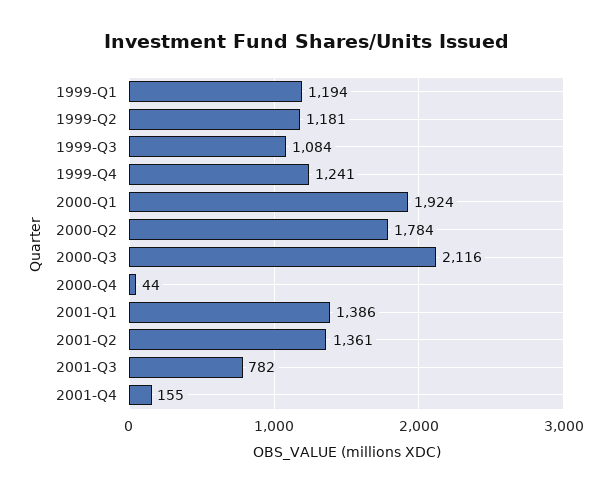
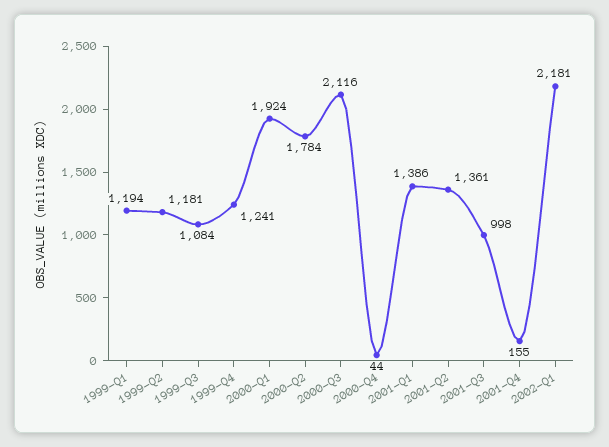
2001-Q3: 782 -> 998
2002-Q1: none -> 2181

